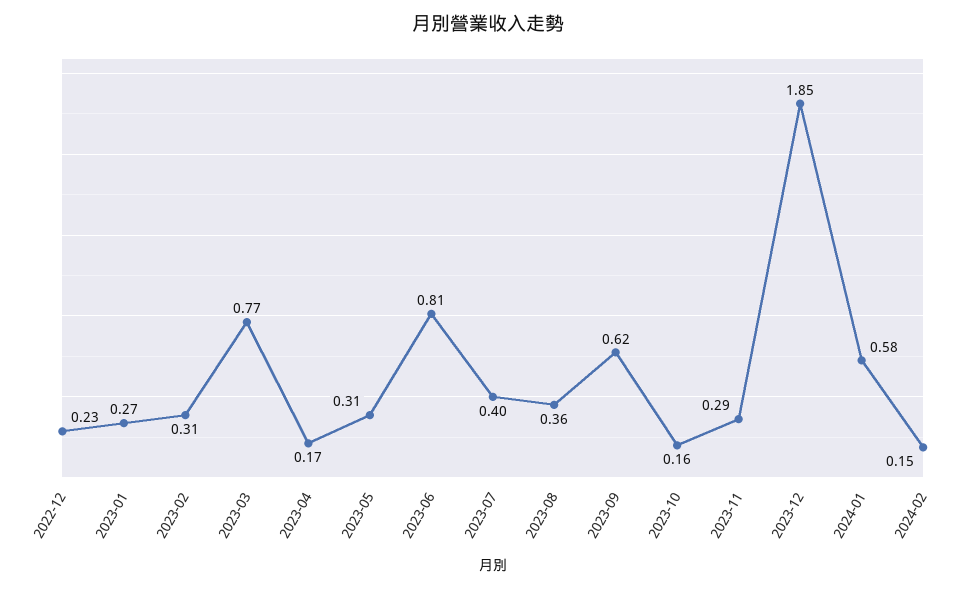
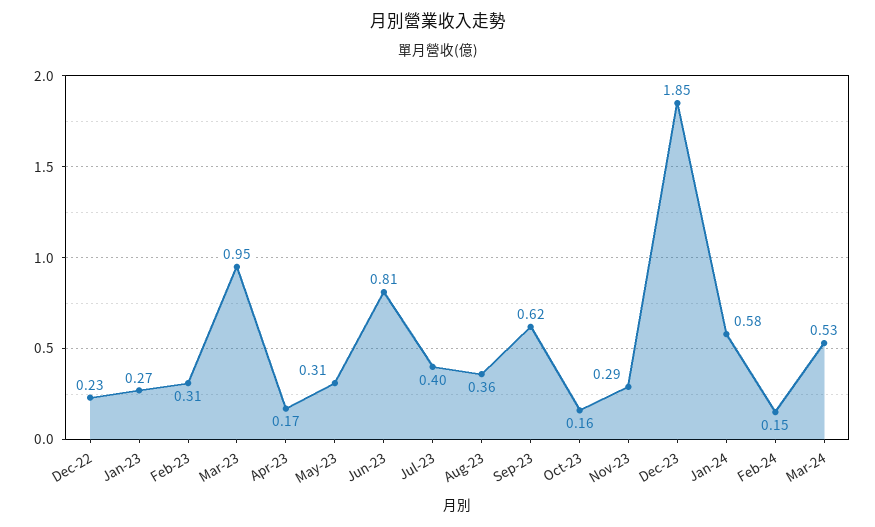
2023-03: 0.77 -> 0.95
Mar-24: none -> 0.53

